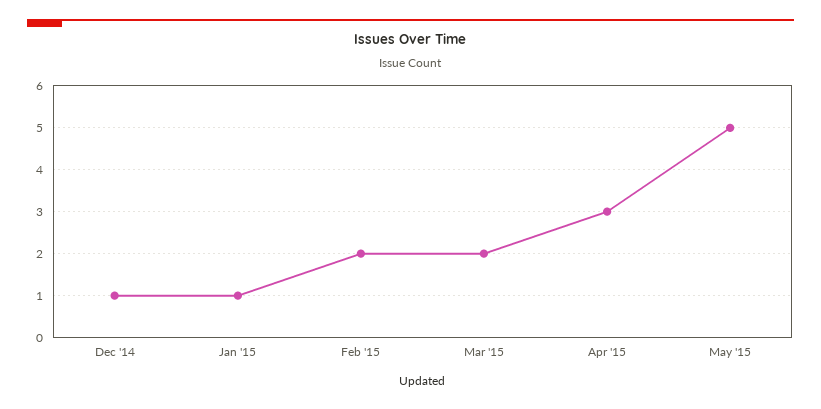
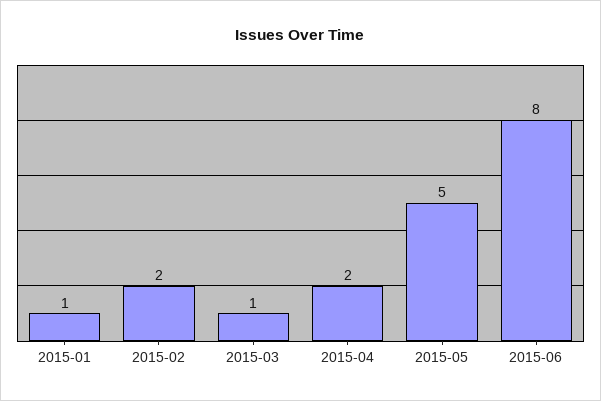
Dec '14: 1 -> none
Mar '15: 2 -> 1
Apr '15: 3 -> 2
2015-06: none -> 8

